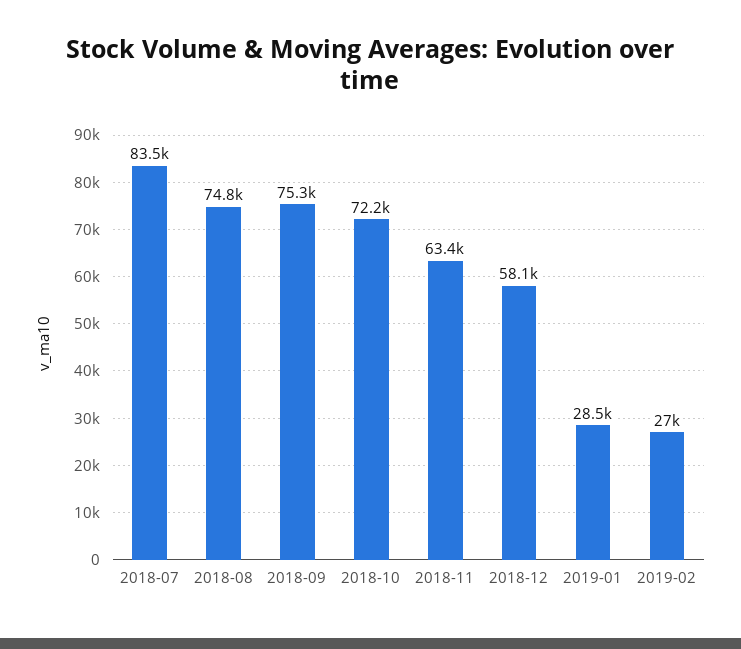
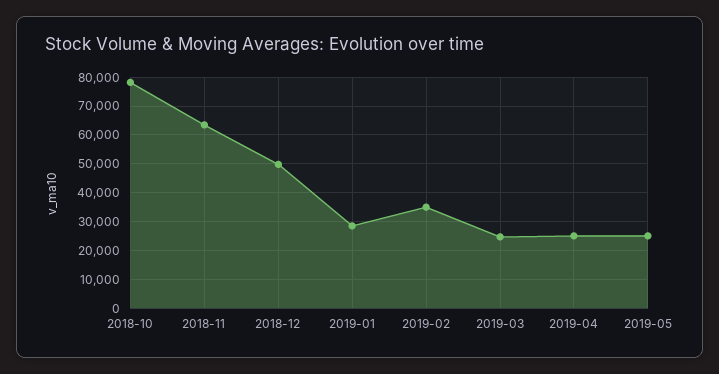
2018-07: 83500 -> none
2018-08: 74800 -> none
2018-09: 75300 -> none
2018-10: 72200 -> 77500
2018-12: 58100 -> 50000
2019-02: 27000 -> 35000
2019-03: none -> 25000
2019-04: none -> 25000
2019-05: none -> 25000

